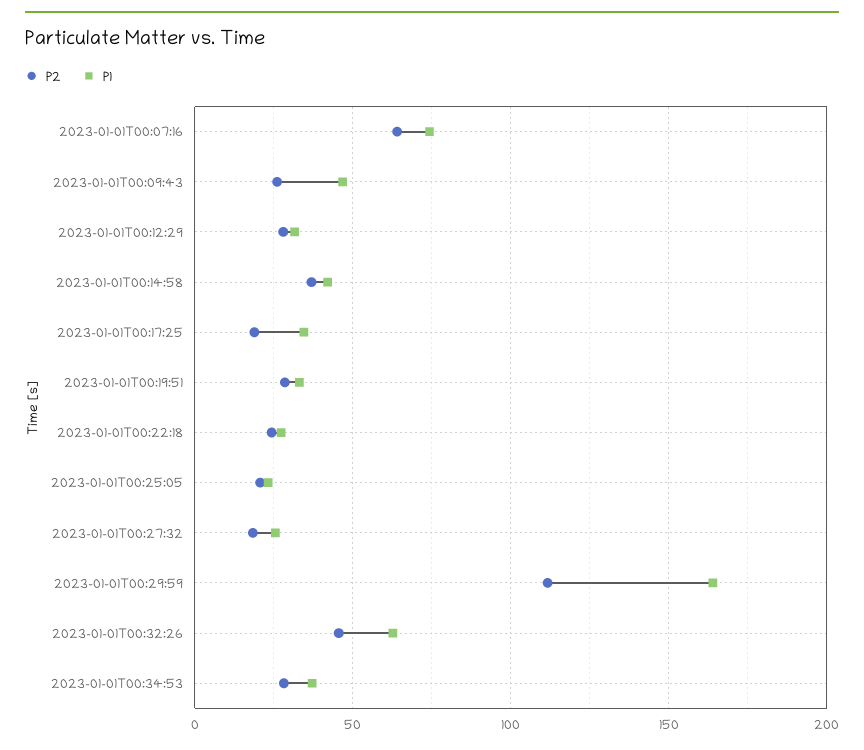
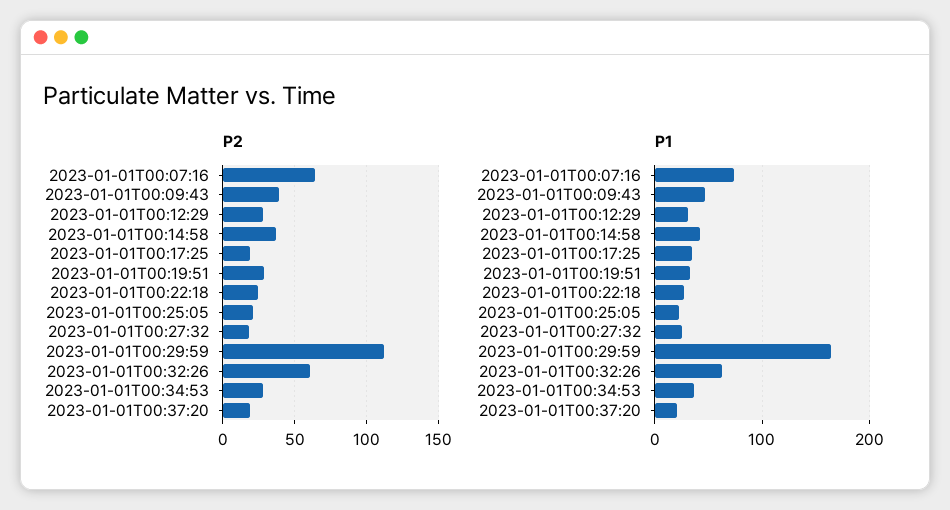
P2, 2023-01-01T00:09:43: 25 -> 40
P2, 2023-01-01T00:32:26: 45 -> 60
P2, 2023-01-01T00:37:20: none -> 20
P1, 2023-01-01T00:37:20: none -> 20

